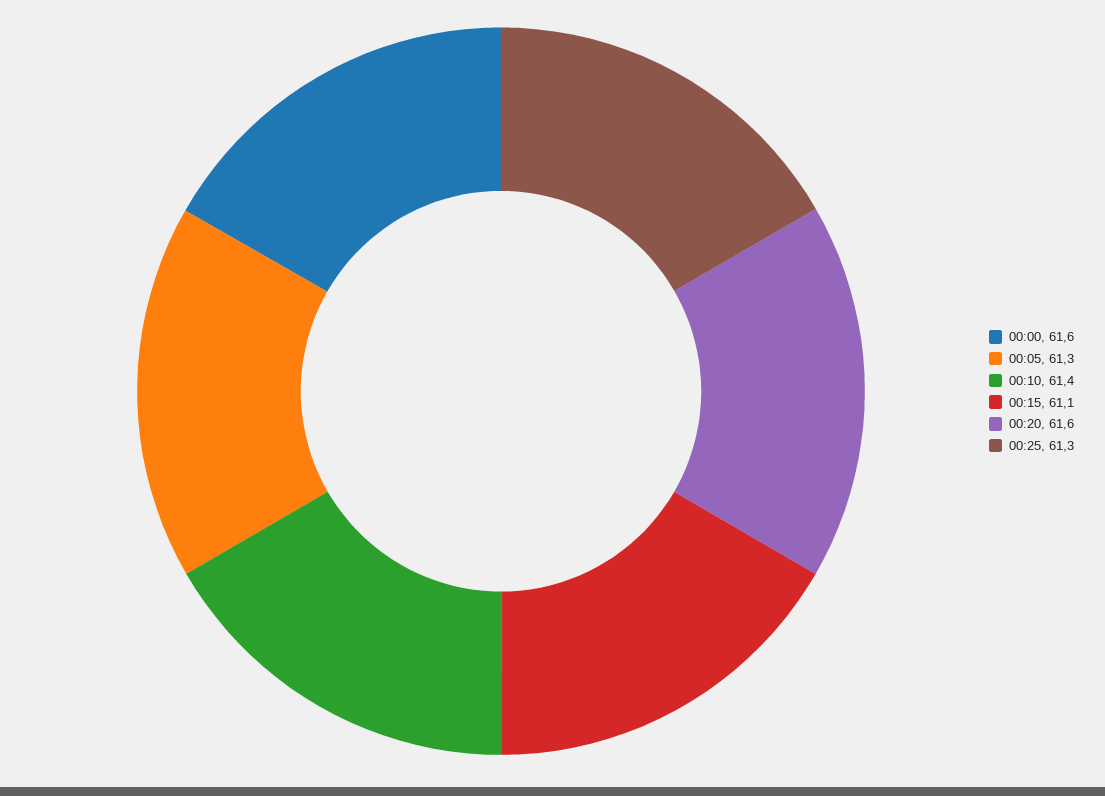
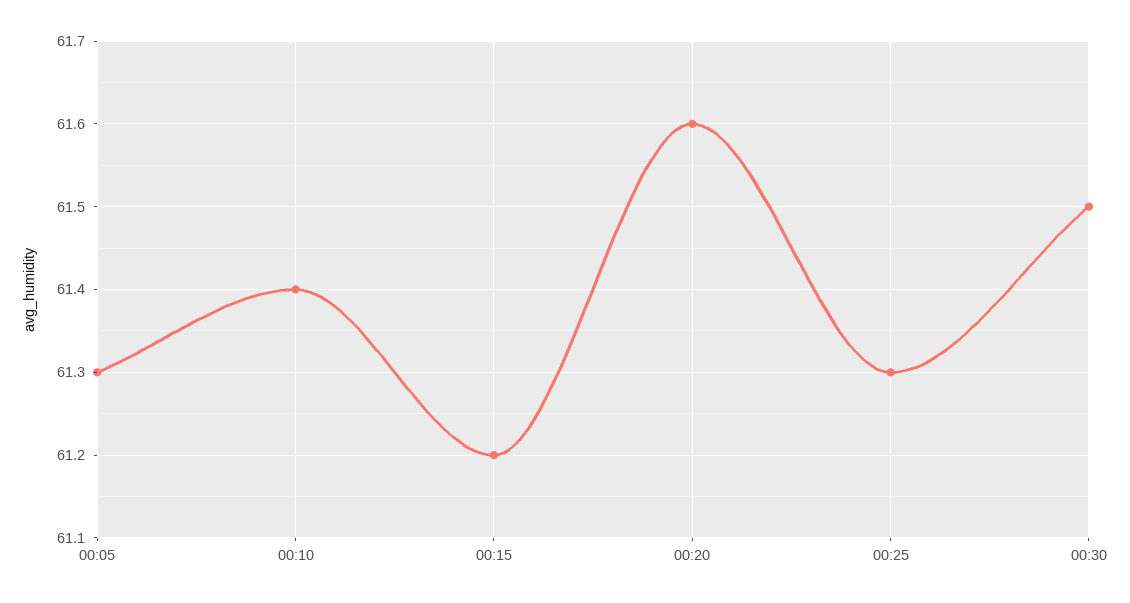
00:00: 61.6 -> none
00:15: 61.1 -> 61.2
00:30: none -> 61.5

